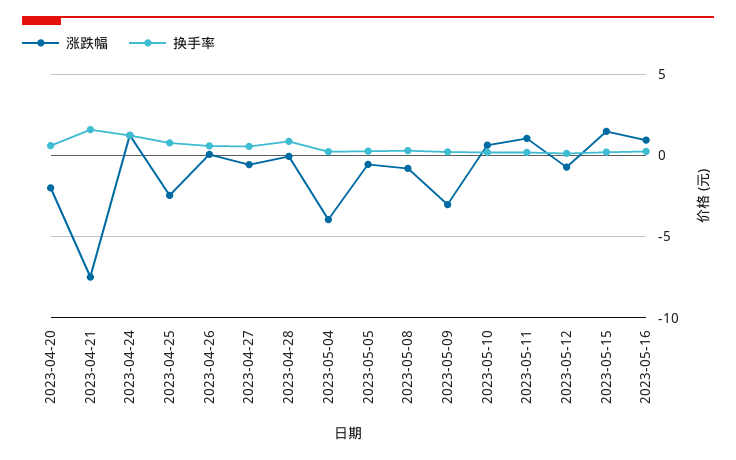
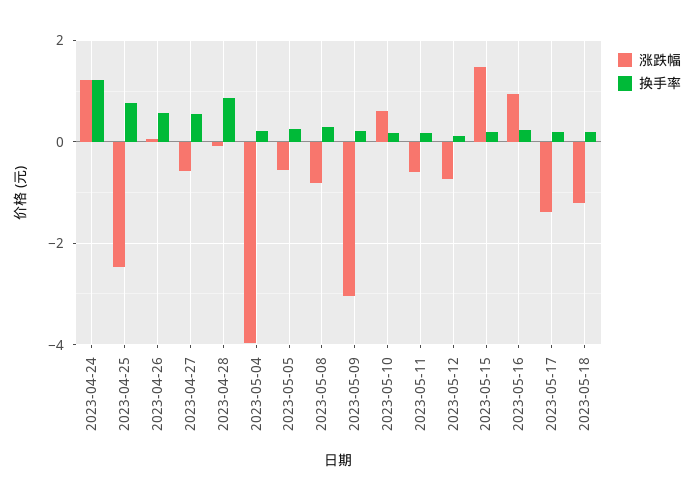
涨跌幅, 2023-04-20: -2 -> none
换手率, 2023-04-20: 0.5 -> none
涨跌幅, 2023-04-21: -7.5 -> none
换手率, 2023-04-21: 1.5 -> none
涨跌幅, 2023-05-11: 1 -> -0.6
涨跌幅, 2023-05-17: none -> -1.4
换手率, 2023-05-17: none -> 0.2
涨跌幅, 2023-05-18: none -> -1.2
换手率, 2023-05-18: none -> 0.2

